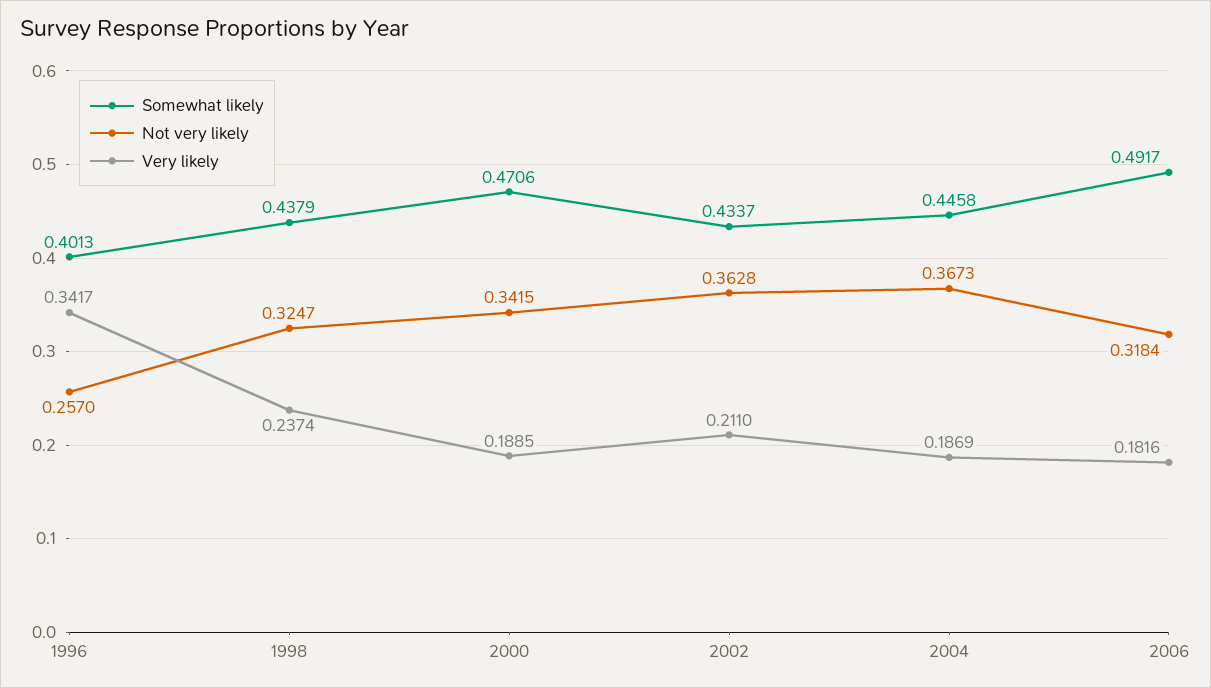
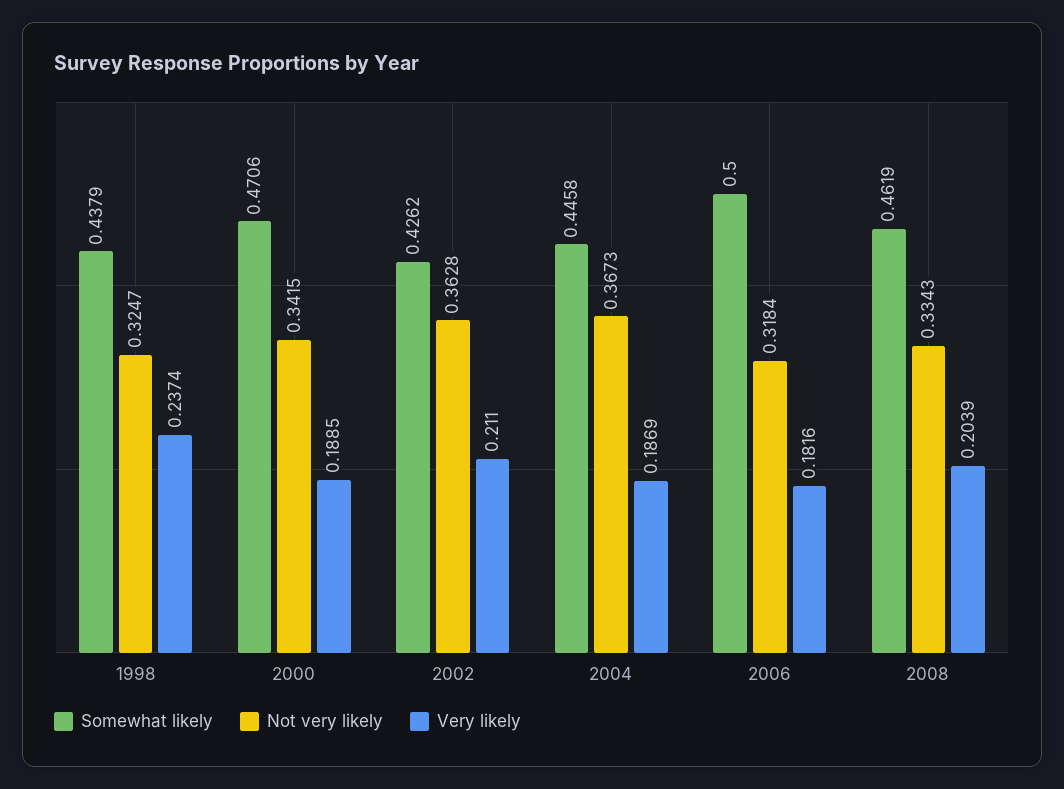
Somewhat likely, 1996: 0.4013 -> none
Not very likely, 1996: 0.257 -> none
Very likely, 1996: 0.3417 -> none
Somewhat likely, 2002: 0.4337 -> 0.4262
Somewhat likely, 2006: 0.4917 -> 0.5
Somewhat likely, 2008: none -> 0.4619
Not very likely, 2008: none -> 0.3343
Very likely, 2008: none -> 0.2039

